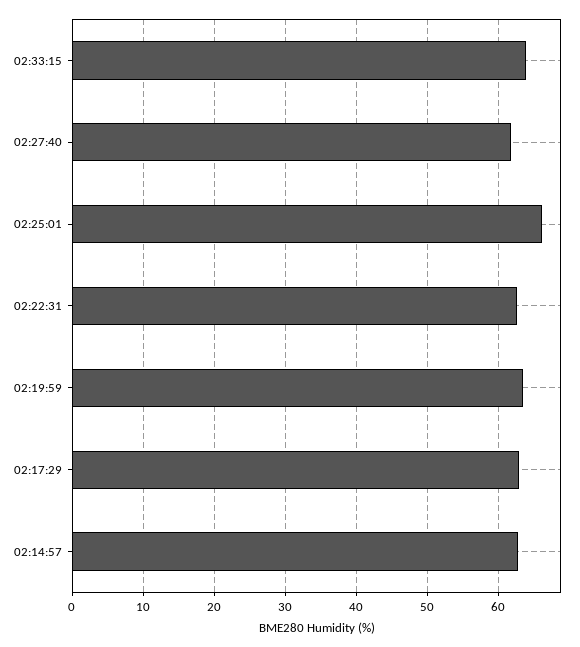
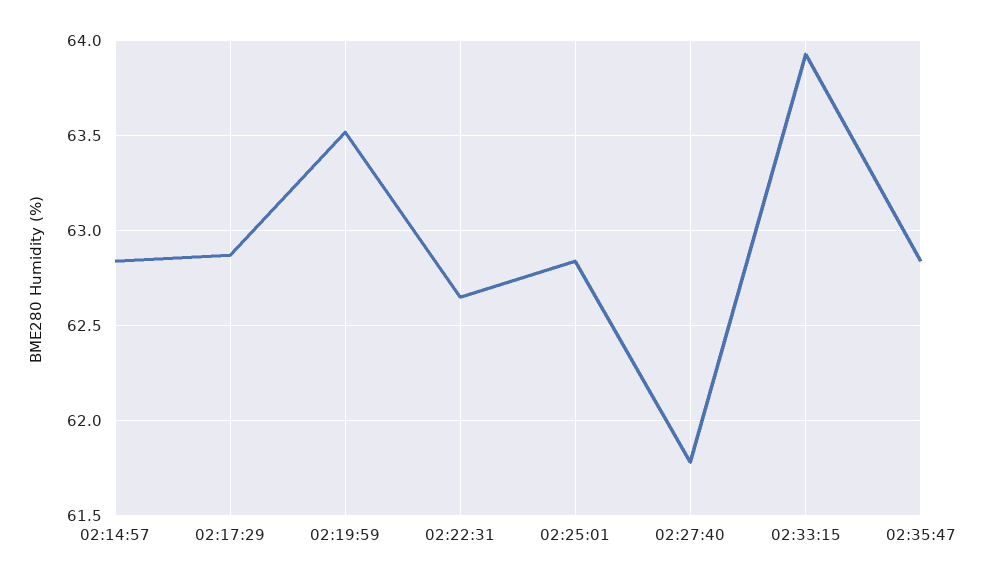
02:25:01: 66 -> 62.85
02:35:47: none -> 62.85

